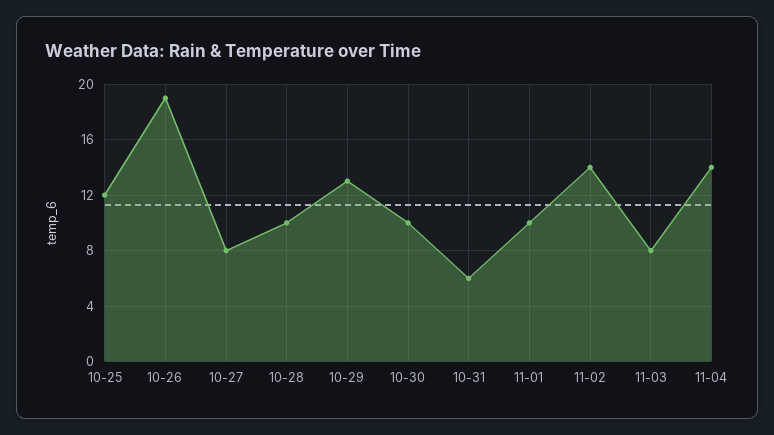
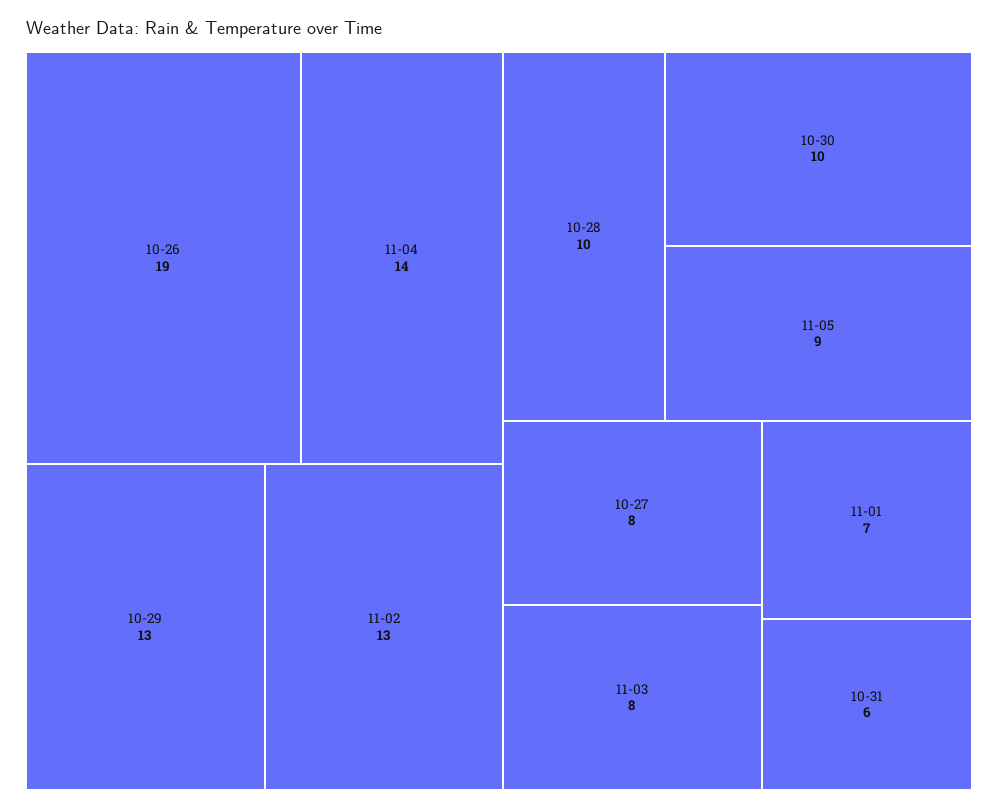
10-25: 12 -> none
11-01: 10 -> 7
11-02: 14 -> 13
11-05: none -> 9

